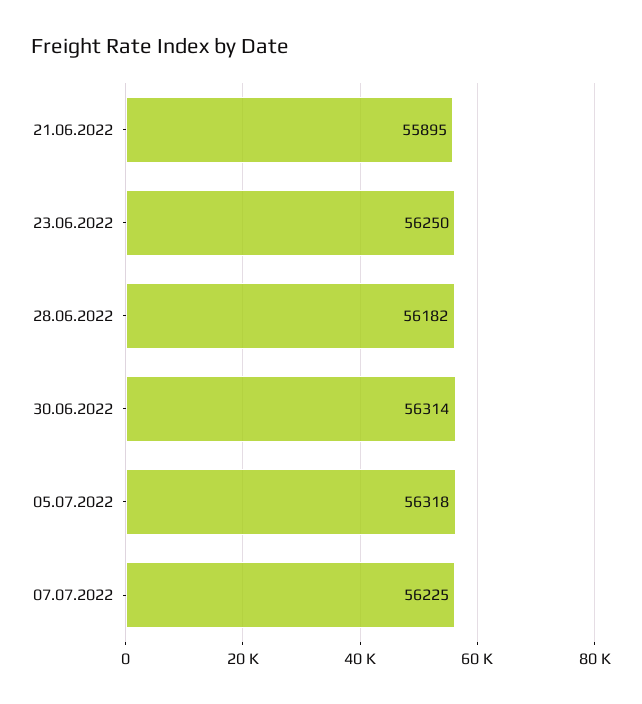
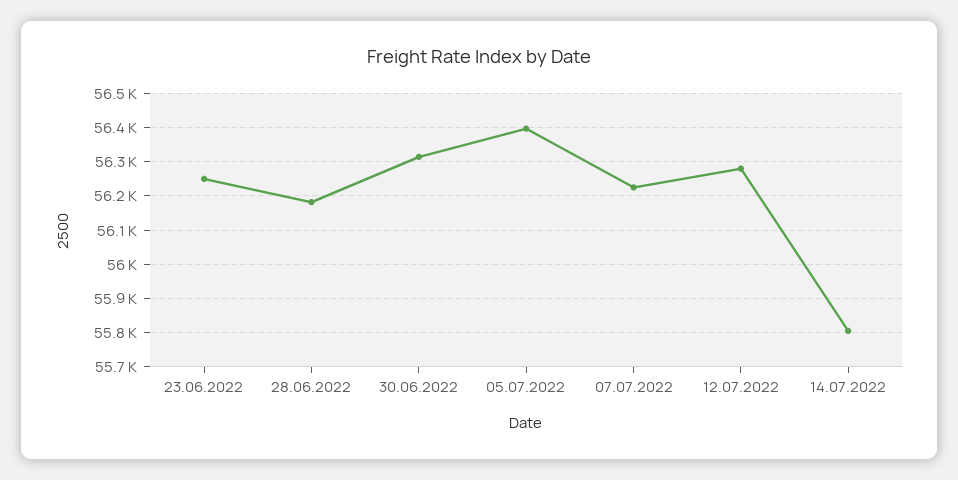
21.06.2022: 55895 -> none
05.07.2022: 56318 -> 56400
12.07.2022: none -> 56280
14.07.2022: none -> 55800

